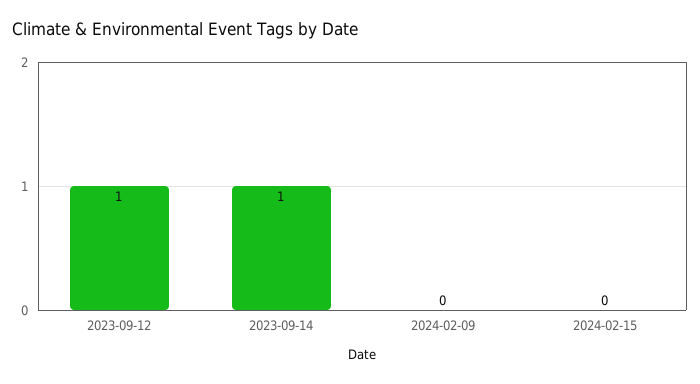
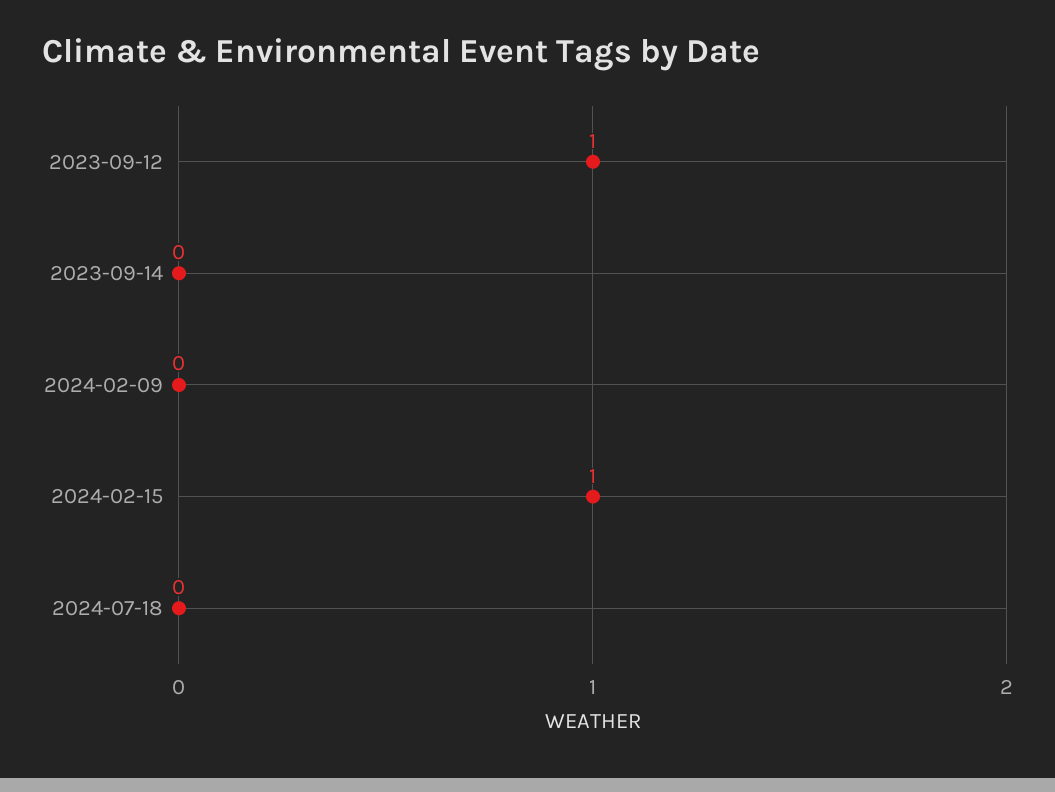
2023-09-14: 1 -> 0
2024-02-15: 0 -> 1
2024-07-18: none -> 0

